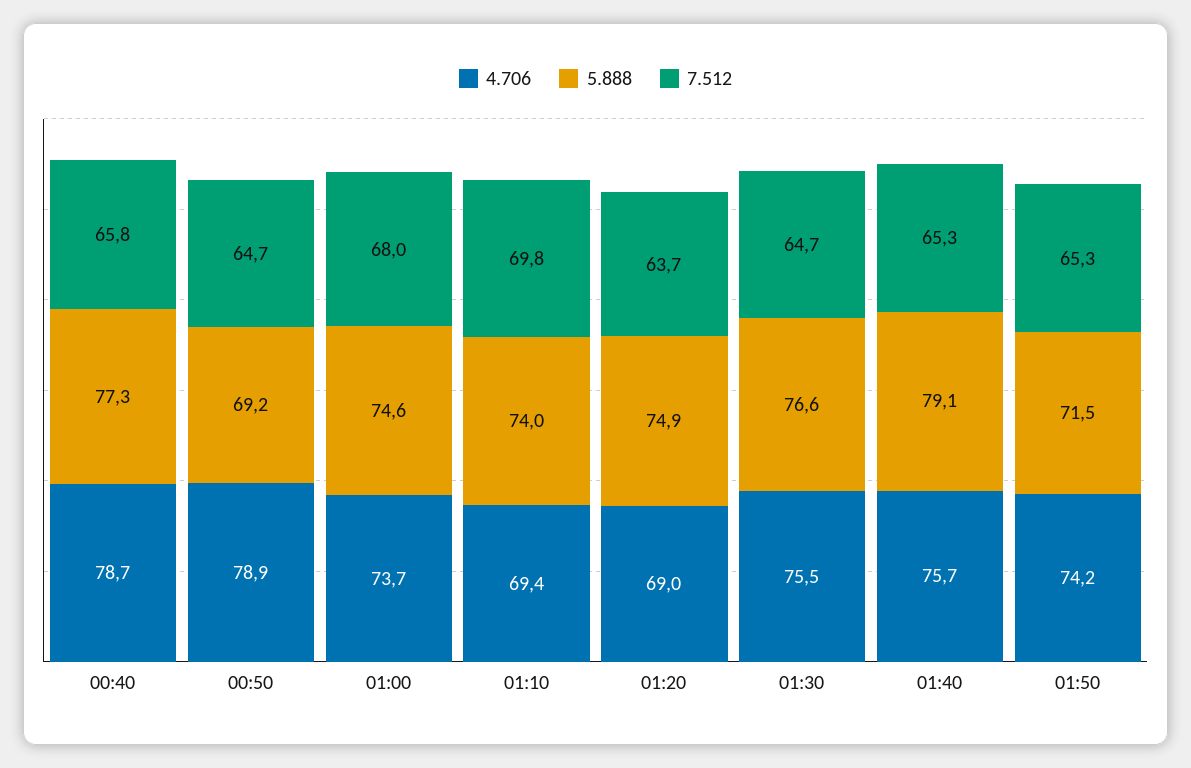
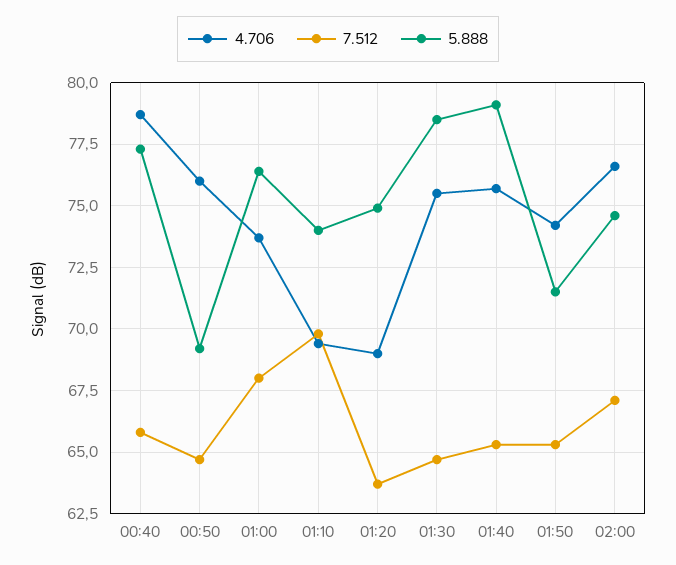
4.706, 00:50: 78.9 -> 76
5.888, 01:00: 74.6 -> 76.5
5.888, 01:30: 76.6 -> 78.5
4.706, 02:00: none -> 76.5
7.512, 02:00: none -> 67
5.888, 02:00: none -> 74.5

